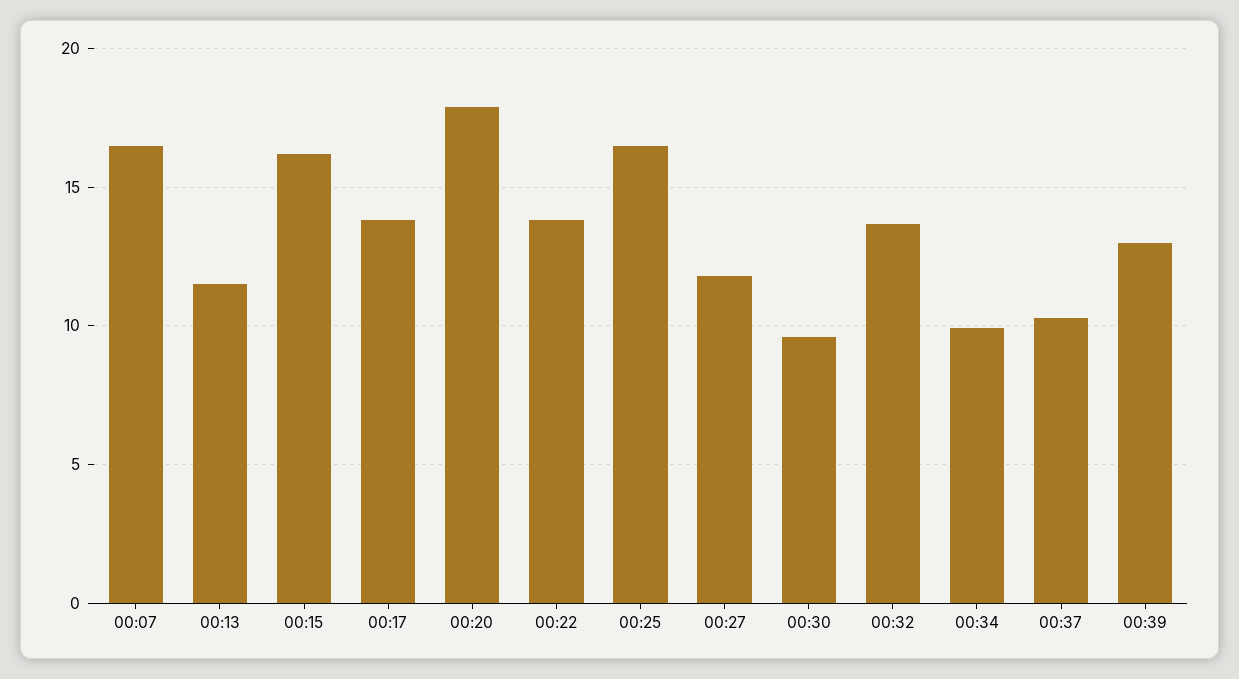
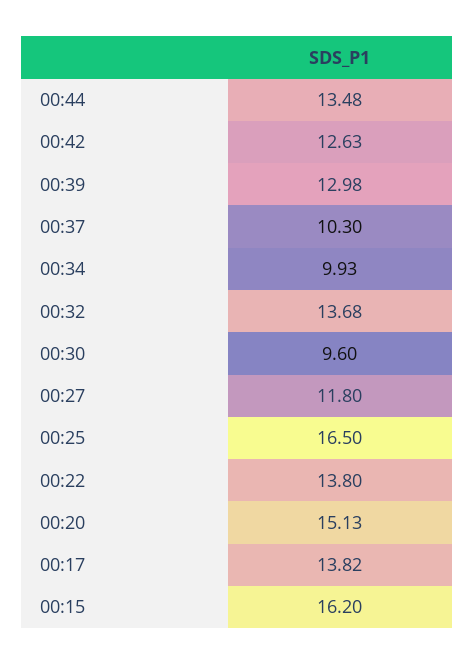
00:07: 16.5 -> none
00:13: 11.5 -> none
00:20: 18 -> 15.13
00:44: none -> 13.48
00:42: none -> 12.63

